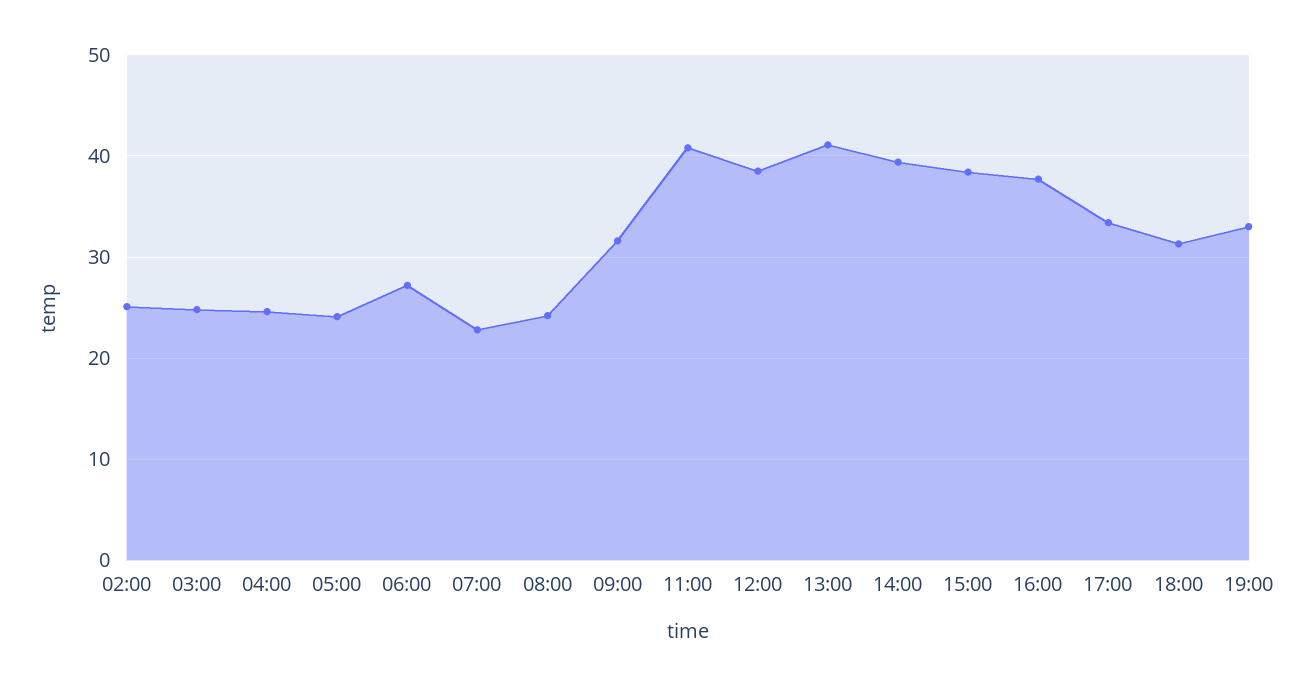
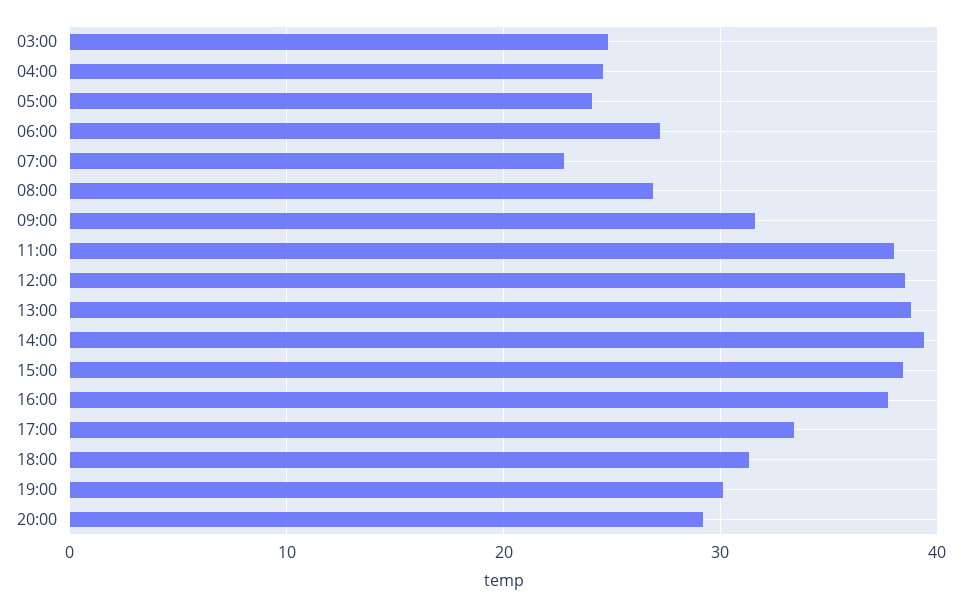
02:00: 25 -> none
08:00: 24 -> 27
11:00: 41 -> 38
13:00: 41 -> 39
19:00: 33 -> 30
20:00: none -> 29

